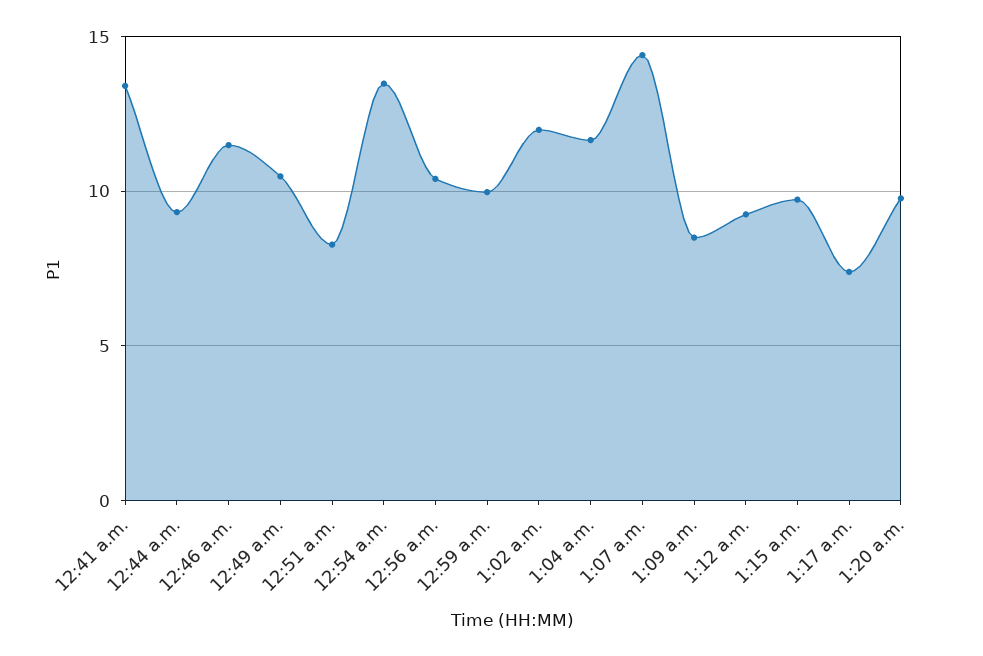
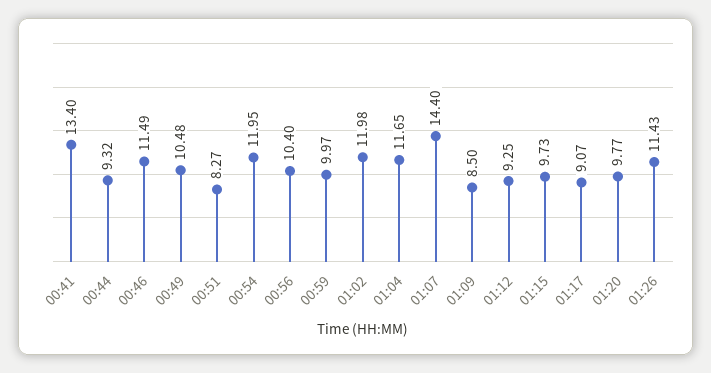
12:54 a.m.: 13.5 -> 11.95
1:17 a.m.: 7.5 -> 9.07
01:26: none -> 11.43

